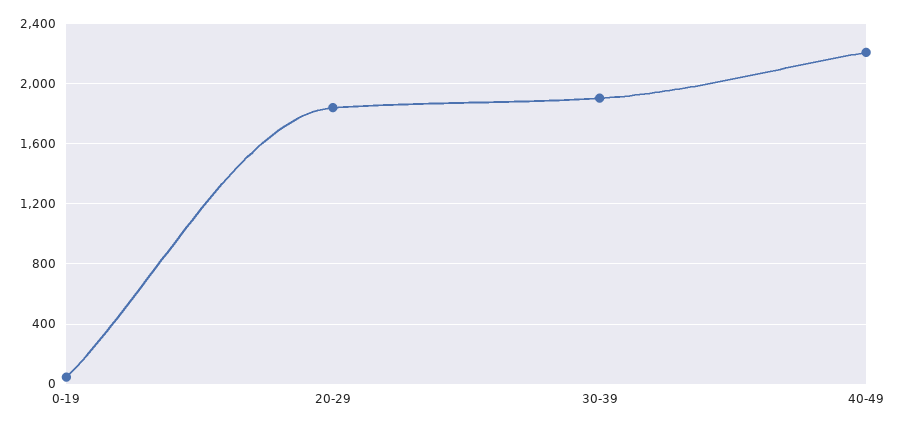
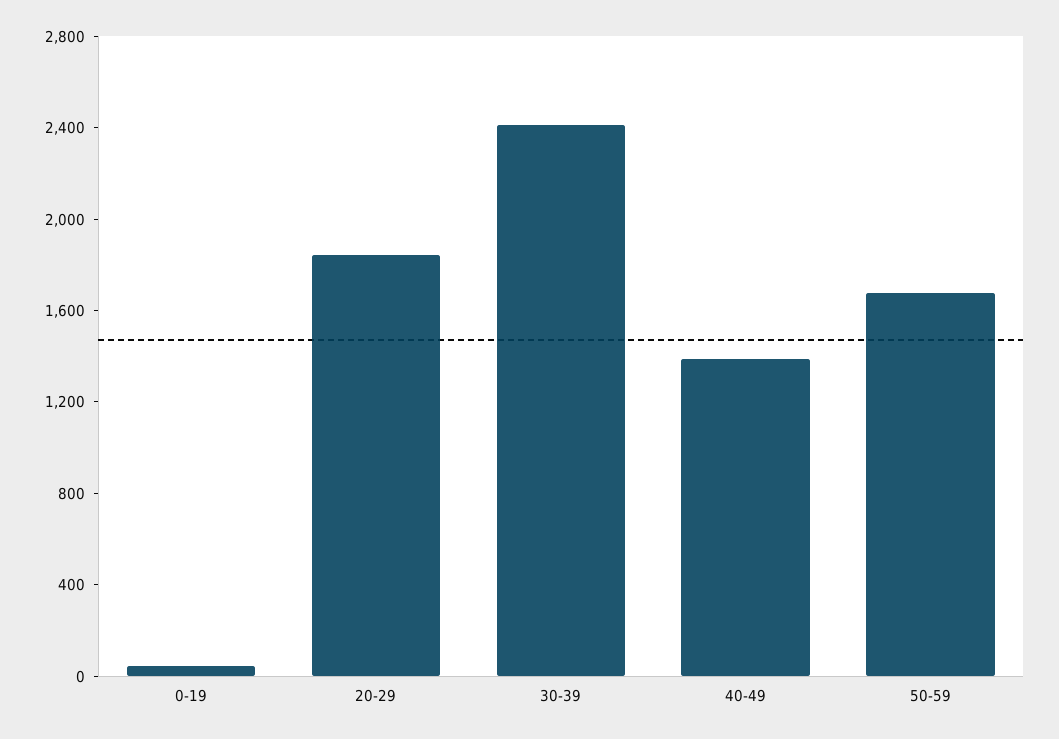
30-39: 1900 -> 2400
40-49: 2200 -> 1400
50-59: none -> 1700

